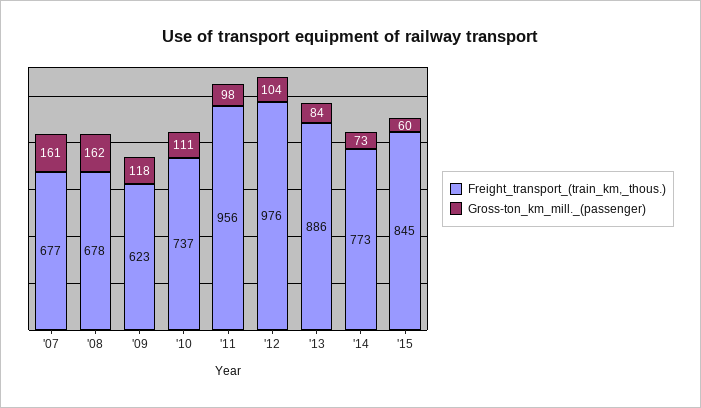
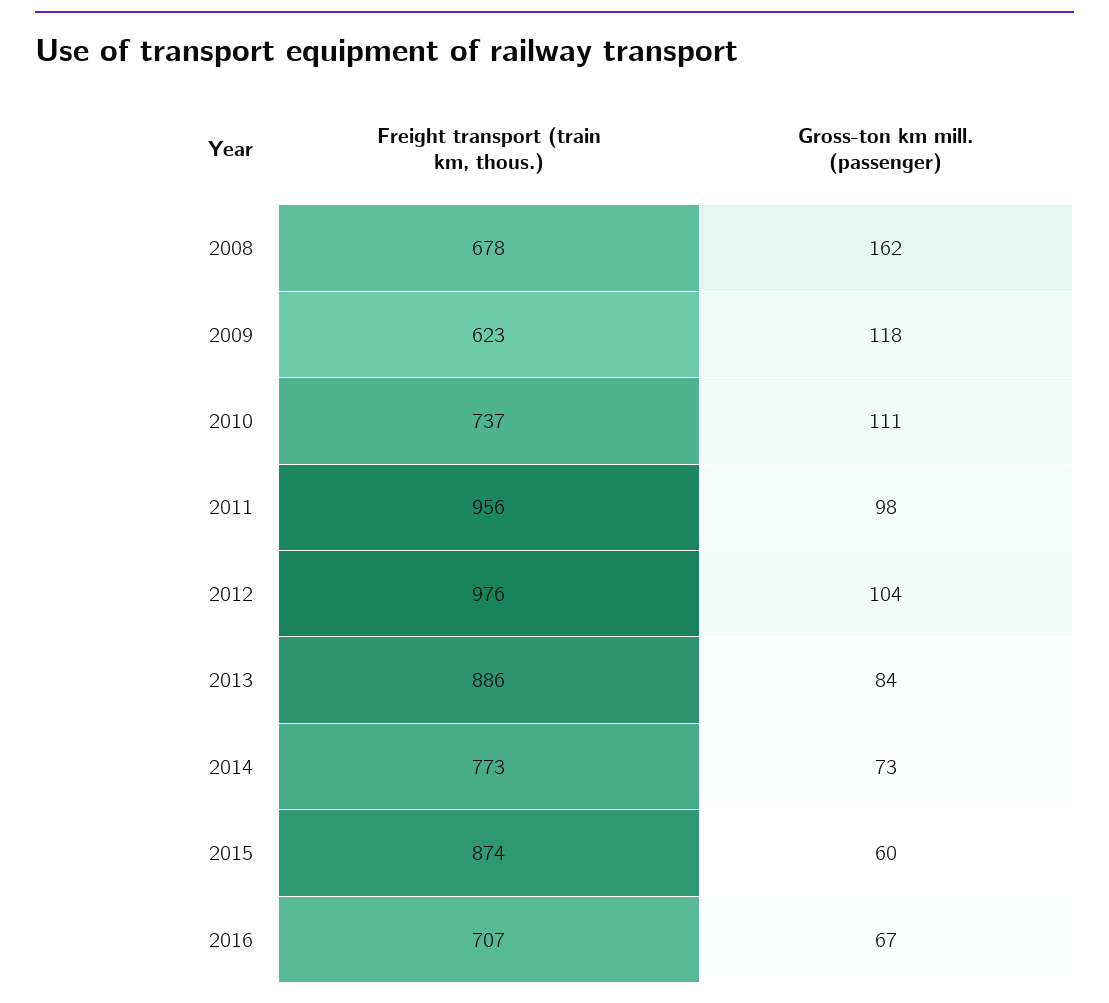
Freight_transport_(train_km,_thous.), '07: 677 -> none
Gross-ton_km_mill._(passenger), '07: 161 -> none
Freight_transport_(train_km,_thous.), '15: 845 -> 874
Freight_transport_(train_km,_thous.), 2016: none -> 707
Gross-ton_km_mill._(passenger), 2016: none -> 67

